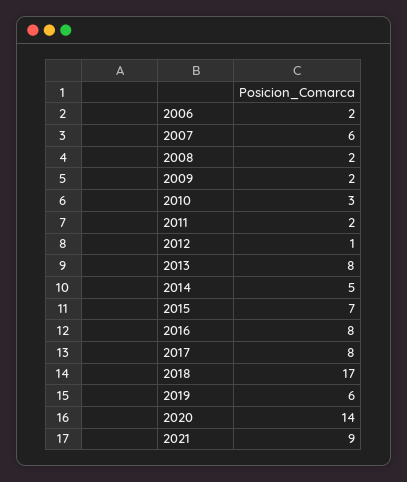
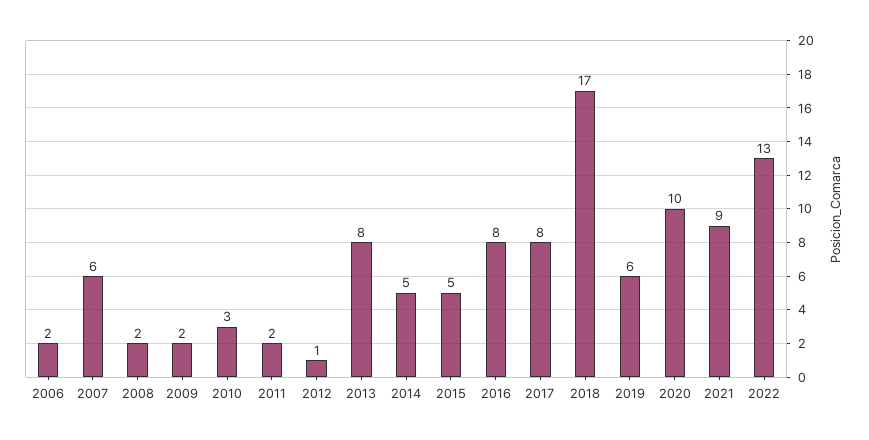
2015: 7 -> 5
2020: 14 -> 10
2022: none -> 13

